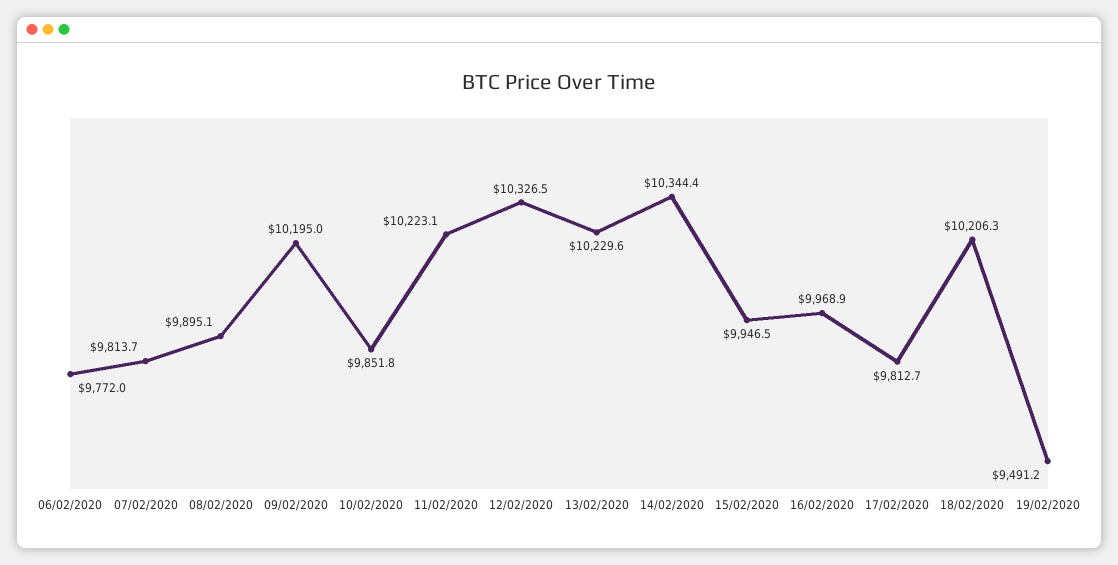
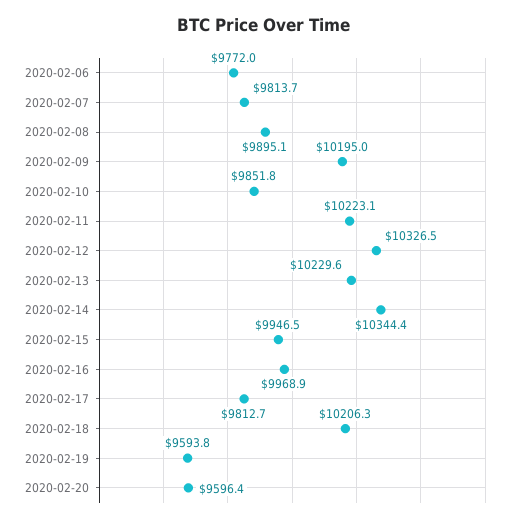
19/02/2020: 9491.2 -> 9593.8
2020-02-20: none -> 9596.4

